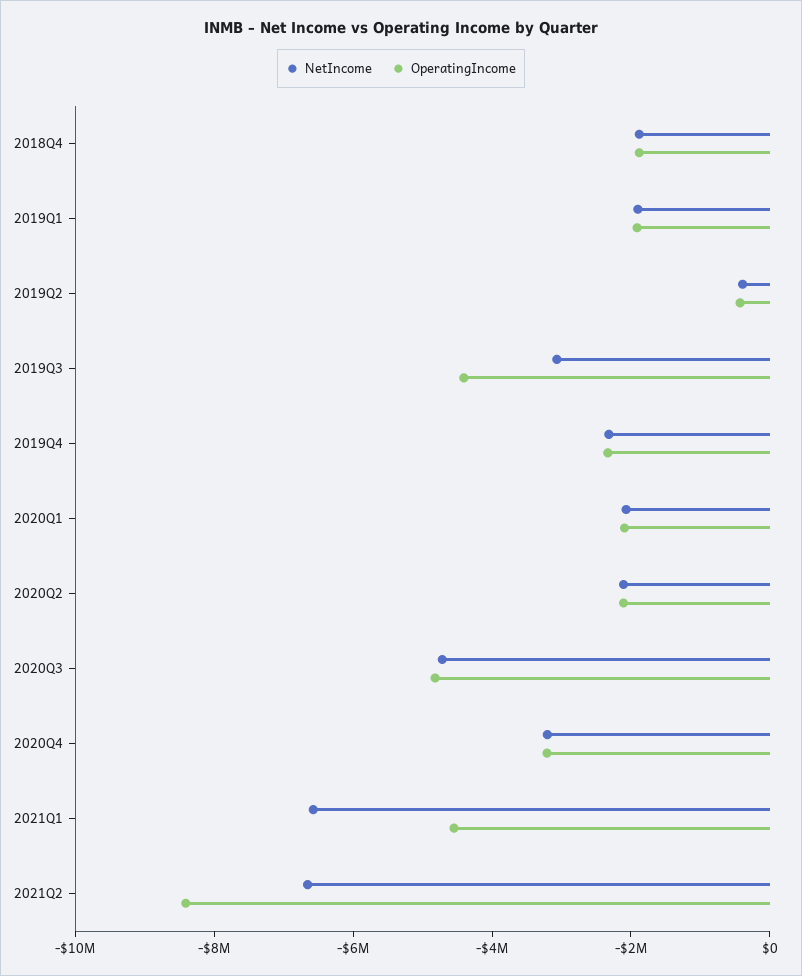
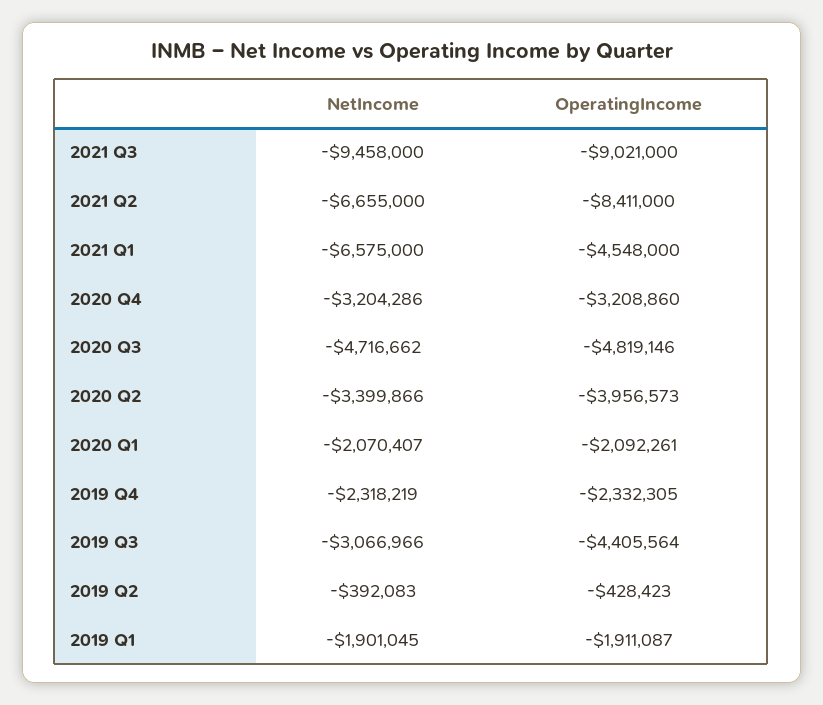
NetIncome, 2018Q4: -2000000 -> none
OperatingIncome, 2018Q4: -2000000 -> none
NetIncome, 2020Q2: -2000000 -> -3399866
OperatingIncome, 2020Q2: -2000000 -> -3956573
NetIncome, 2021 Q3: none -> -9458000
OperatingIncome, 2021 Q3: none -> -9021000

